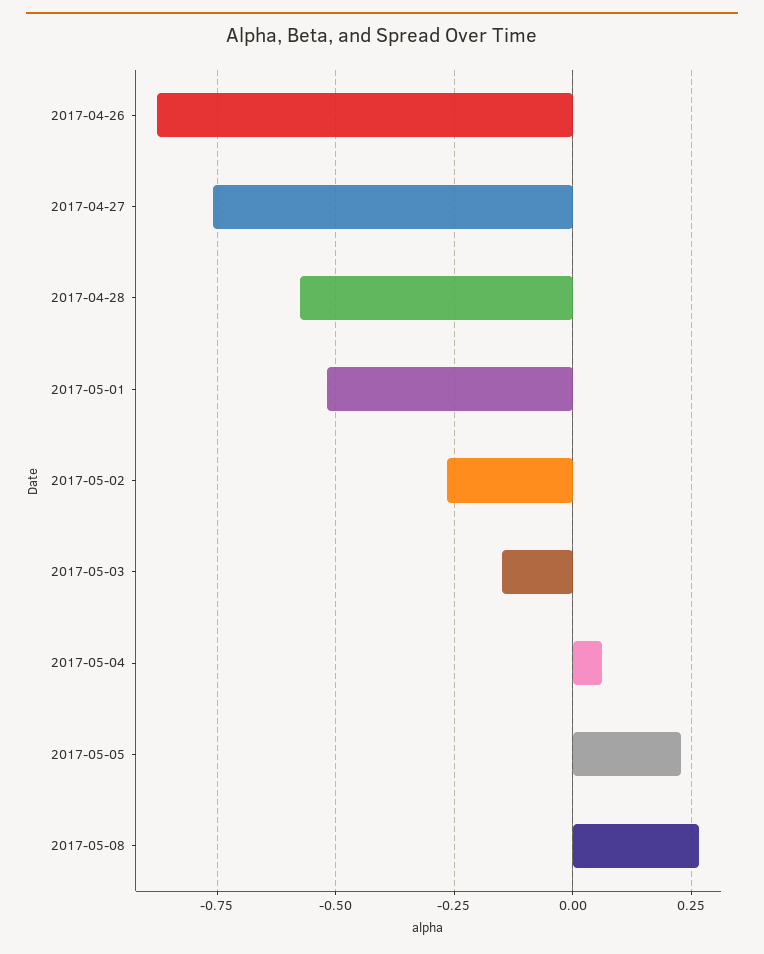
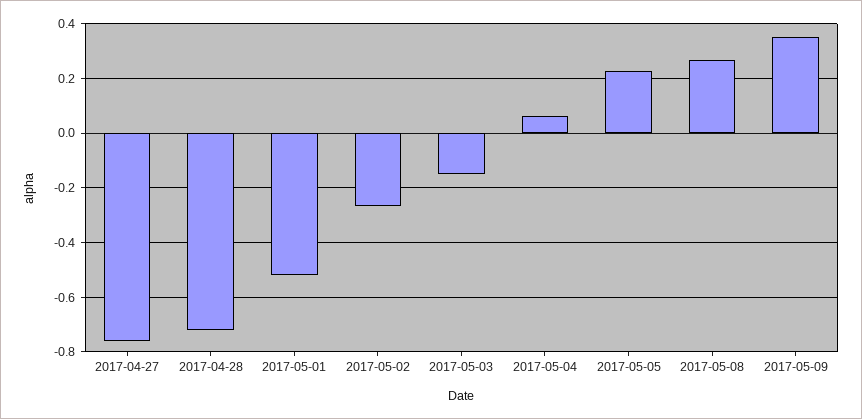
2017-04-26: -0.875 -> none
2017-04-28: -0.575 -> -0.725
2017-05-09: none -> 0.35

